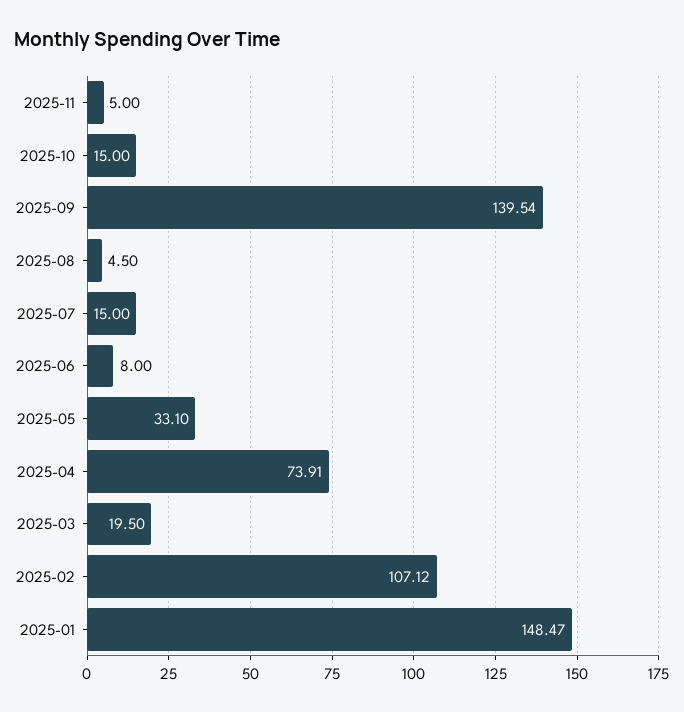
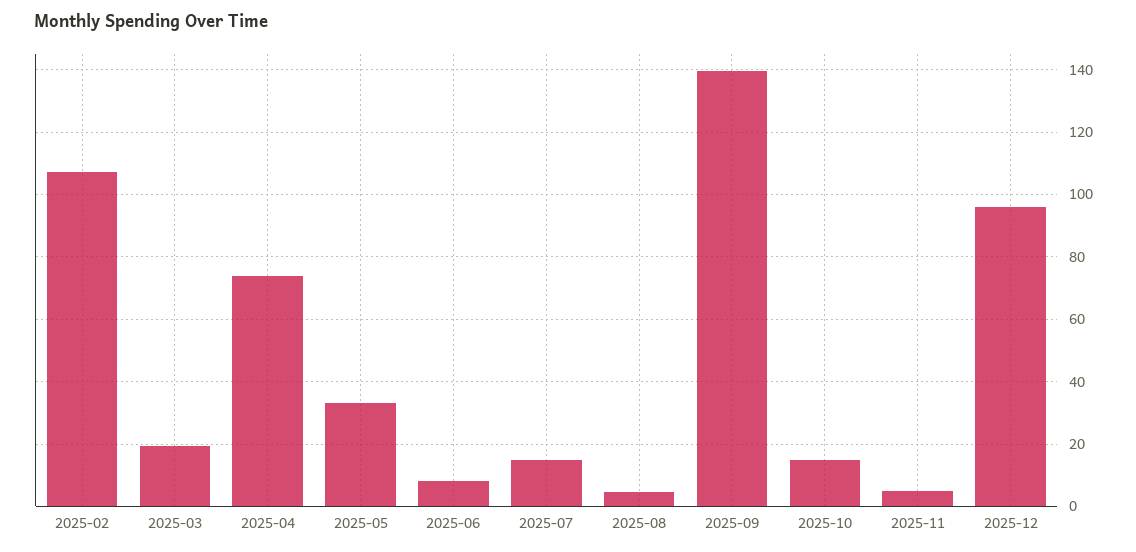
2025-01: 148.47 -> none
2025-12: none -> 96

